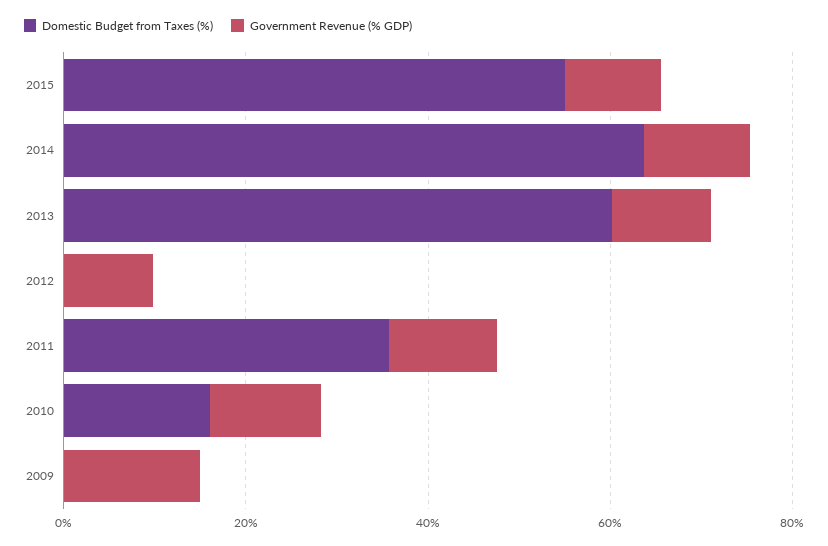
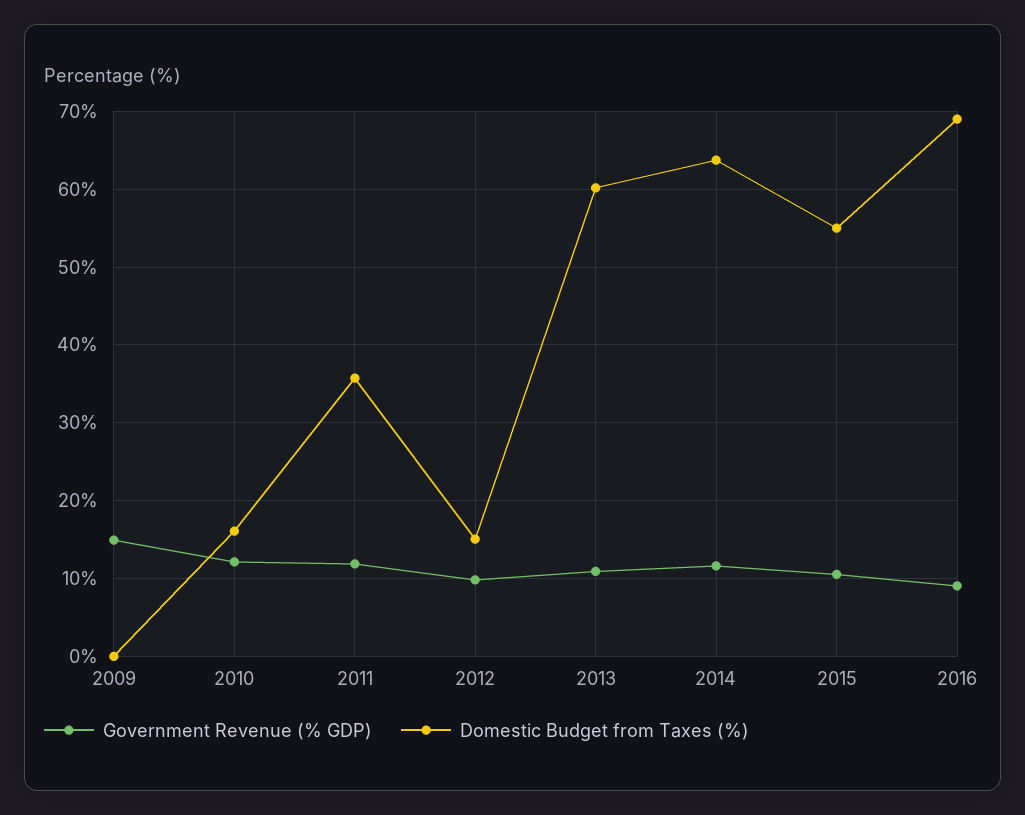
Domestic Budget from Taxes (%), 2012: 0 -> 15
Government Revenue (% GDP), 2016: none -> 9
Domestic Budget from Taxes (%), 2016: none -> 69

